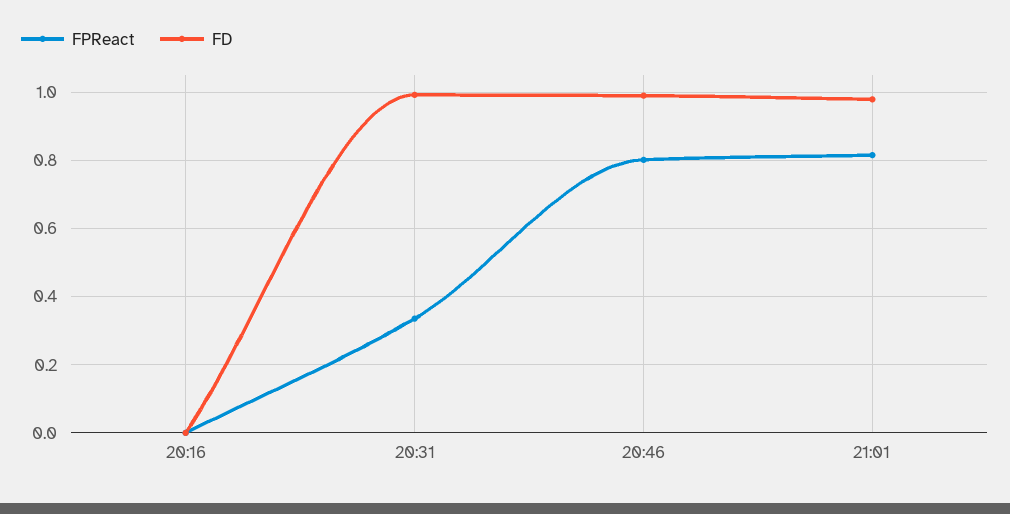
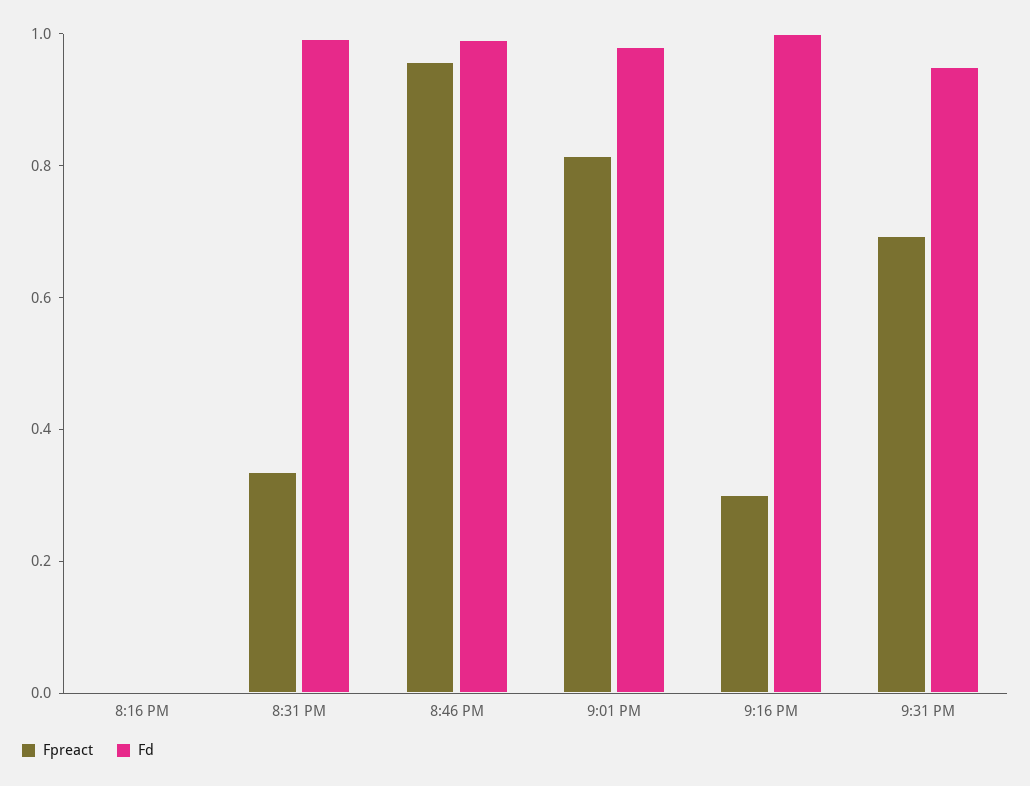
FPReact, 20:46: 0.8 -> 0.95
FPReact, 9:16 PM: none -> 0.3
FD, 9:16 PM: none -> 1
FPReact, 9:31 PM: none -> 0.7
FD, 9:31 PM: none -> 0.95

